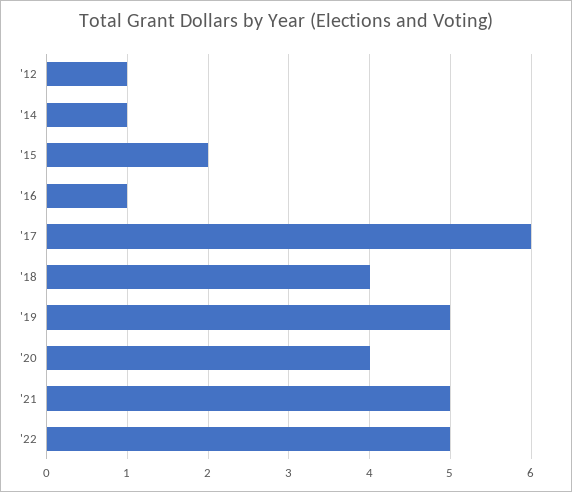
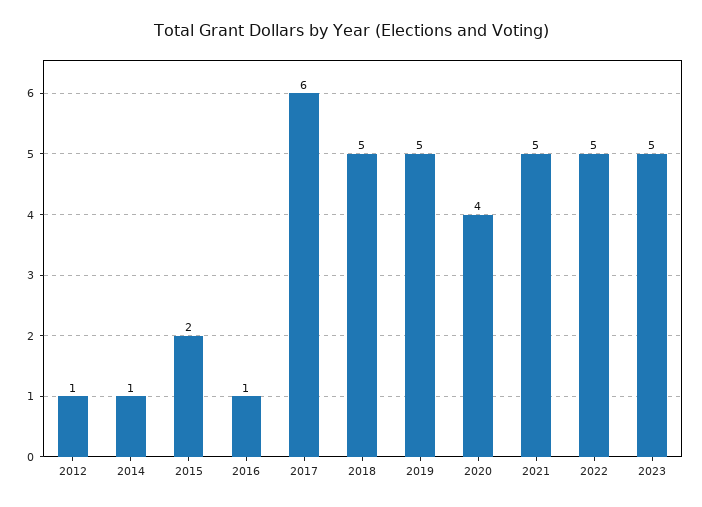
'18: 4 -> 5
2023: none -> 5

